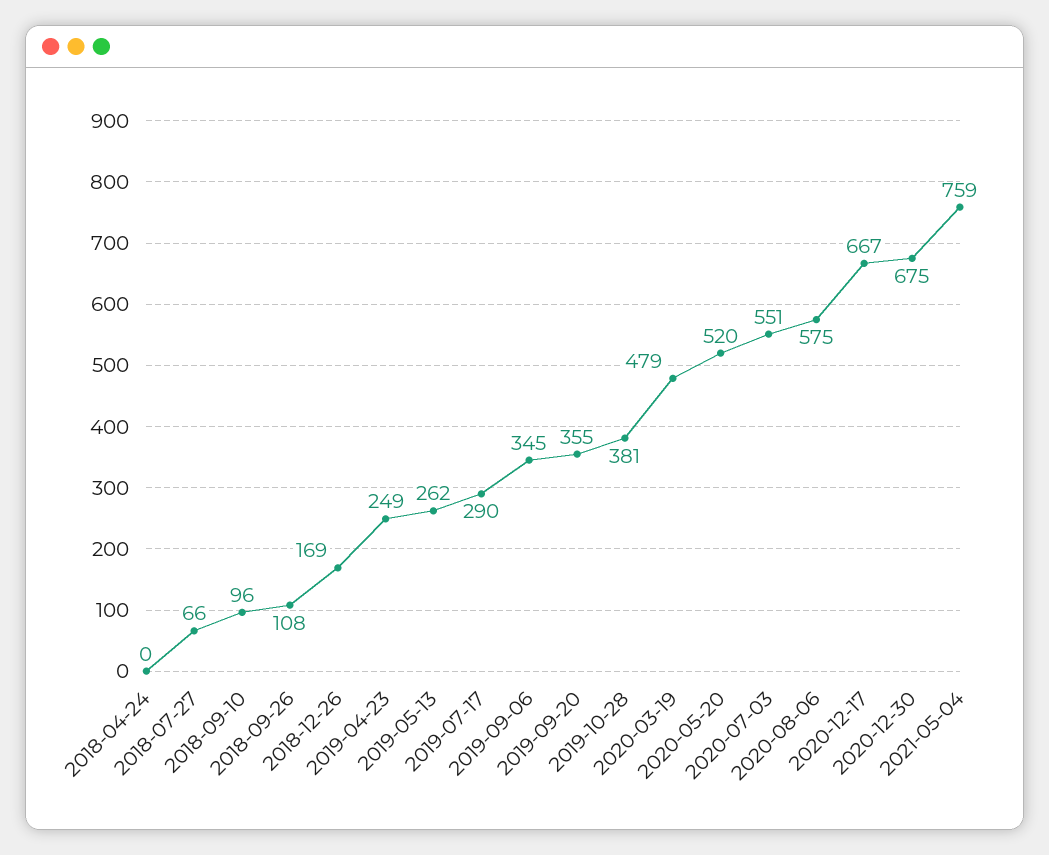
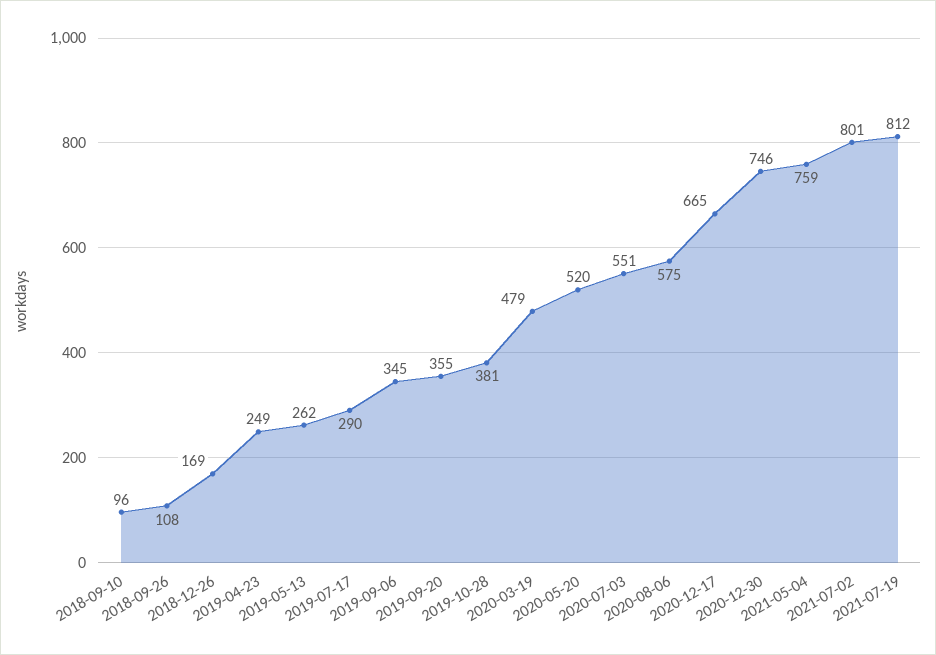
2018-04-24: 0 -> none
2018-07-27: 66 -> none
2020-12-17: 667 -> 665
2020-12-30: 675 -> 746
2021-07-02: none -> 801
2021-07-19: none -> 812

